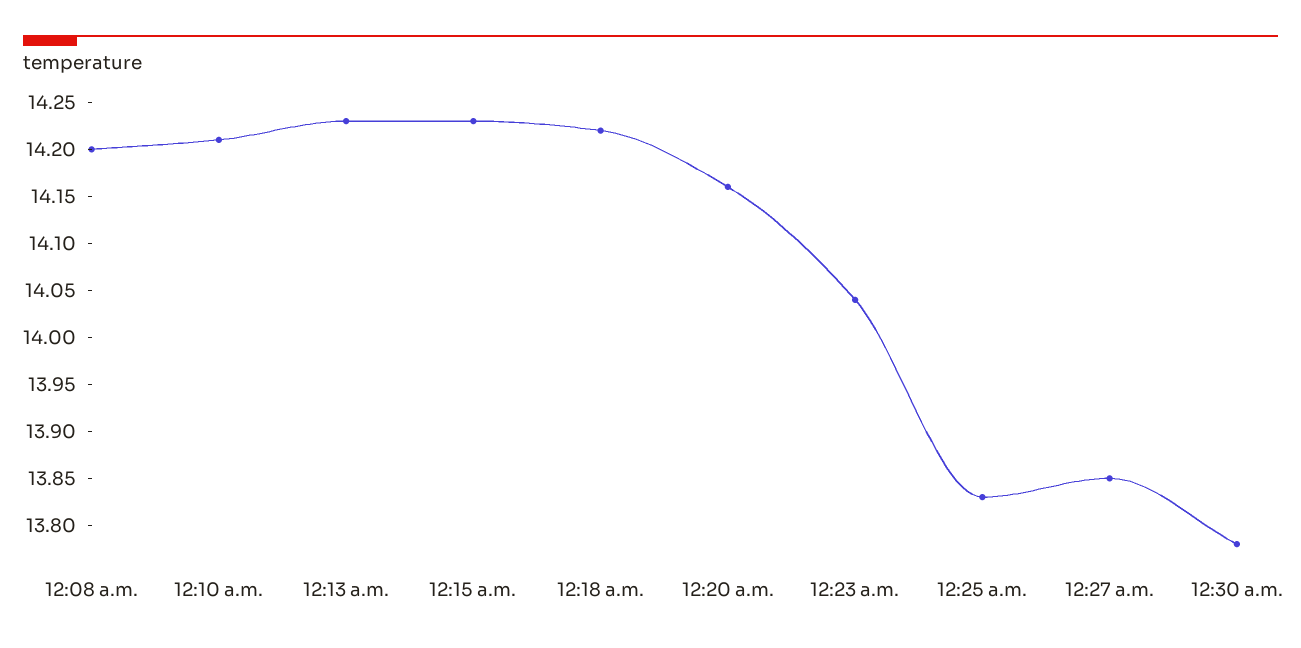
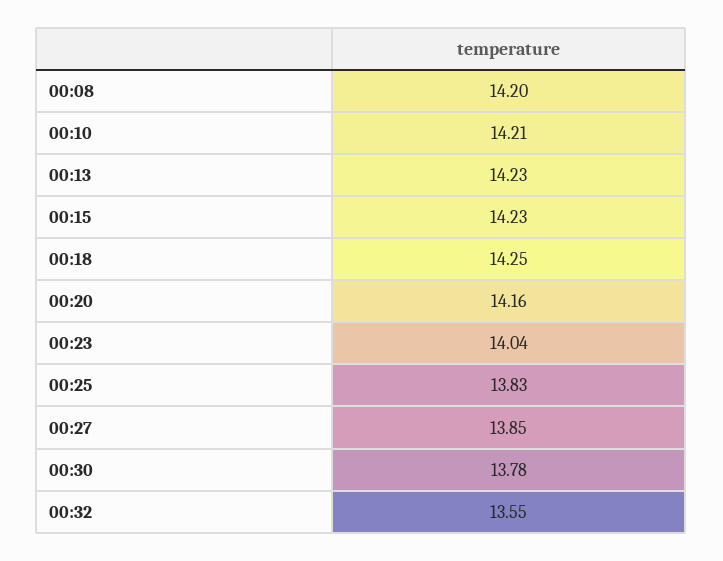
12:18 a.m.: 14.22 -> 14.25
00:32: none -> 13.55

